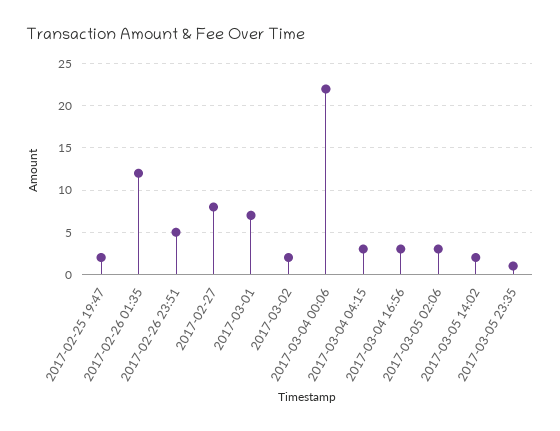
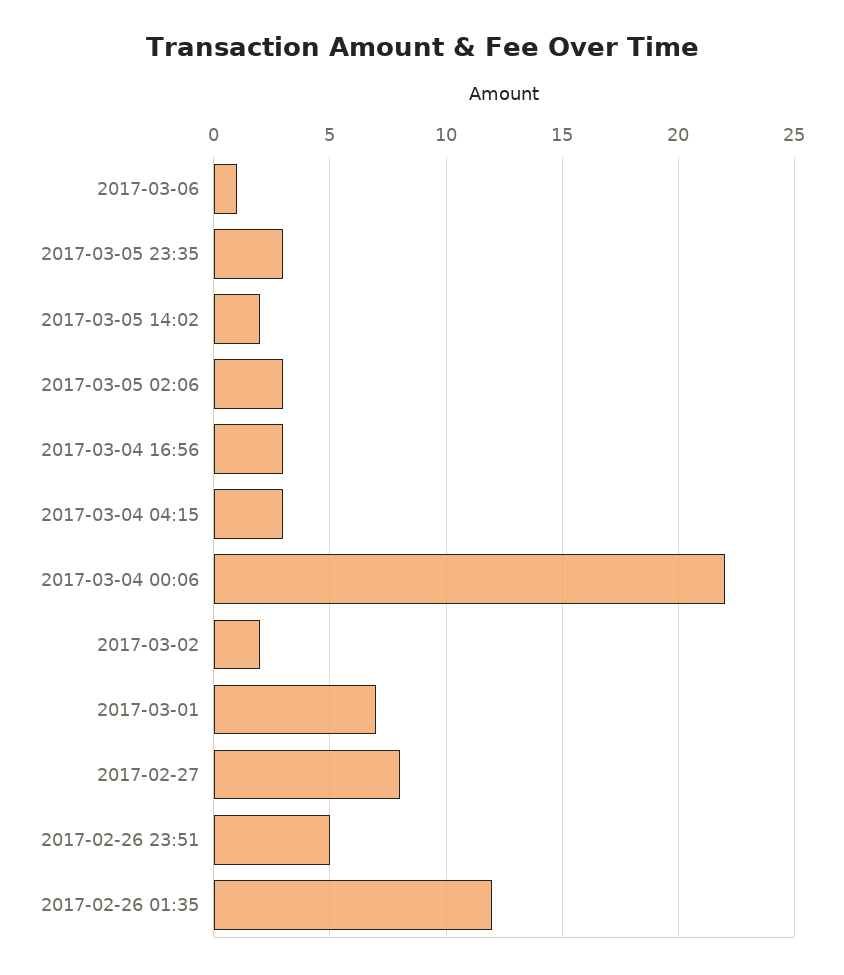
2017-02-25 19:47: 2 -> none
2017-03-05 23:35: 1 -> 3
2017-03-06: none -> 1

